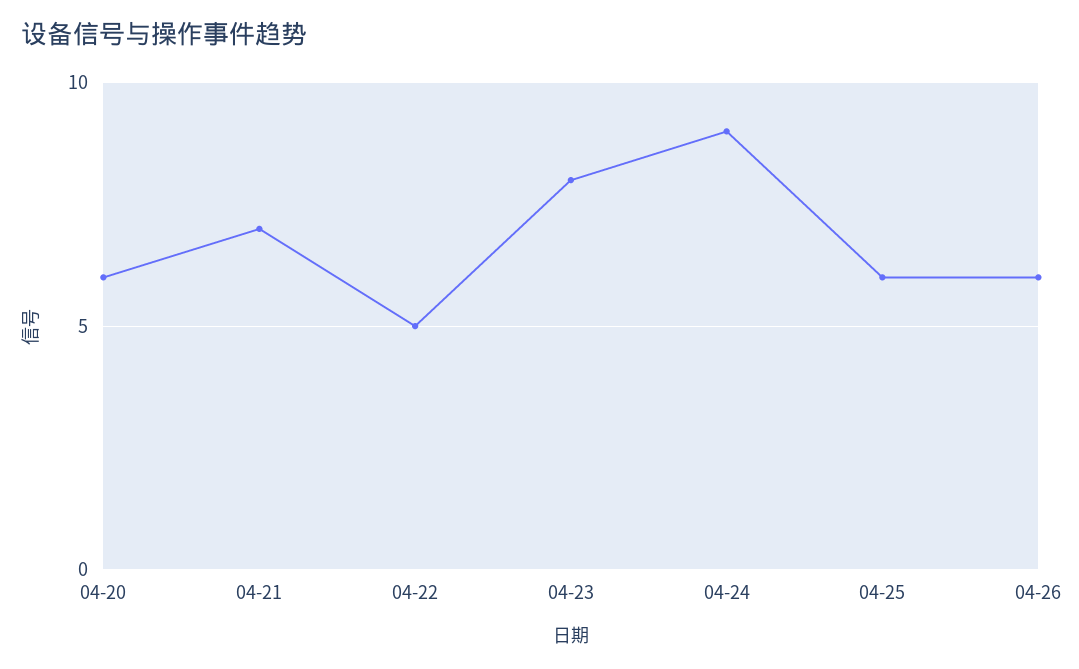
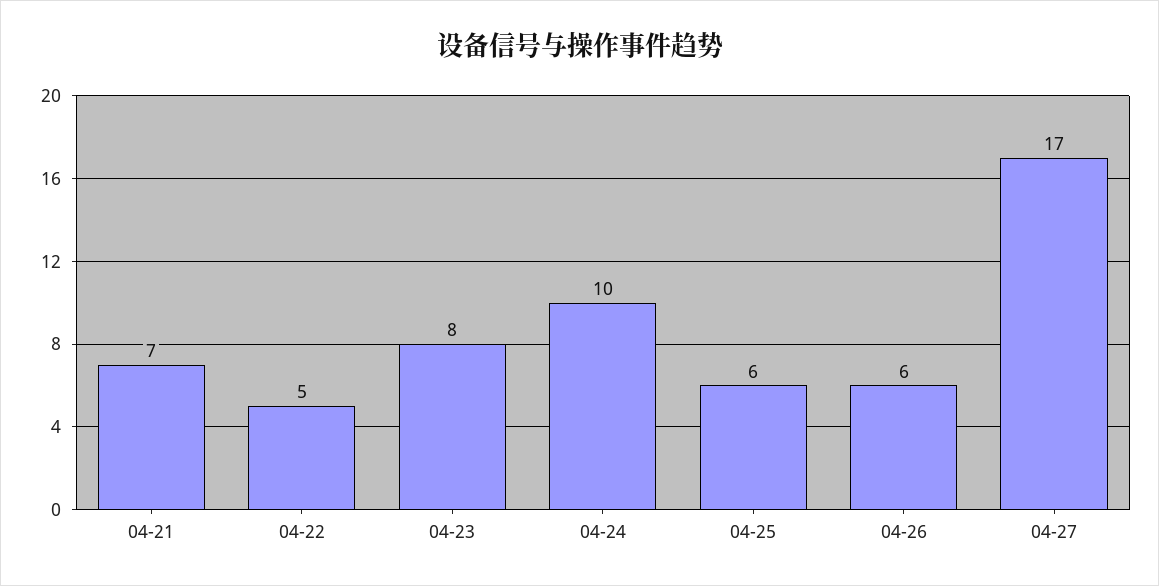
04-20: 6 -> none
04-24: 9 -> 10
04-27: none -> 17

